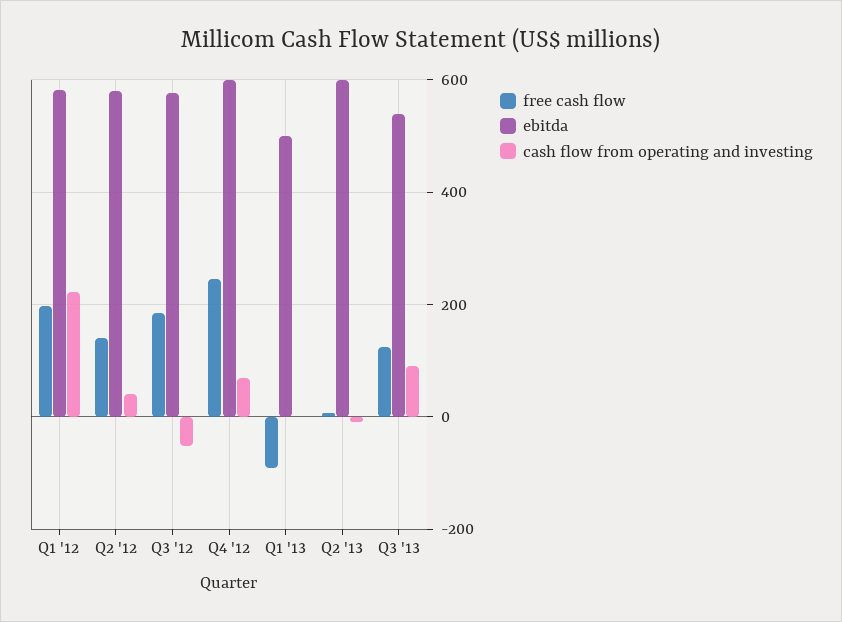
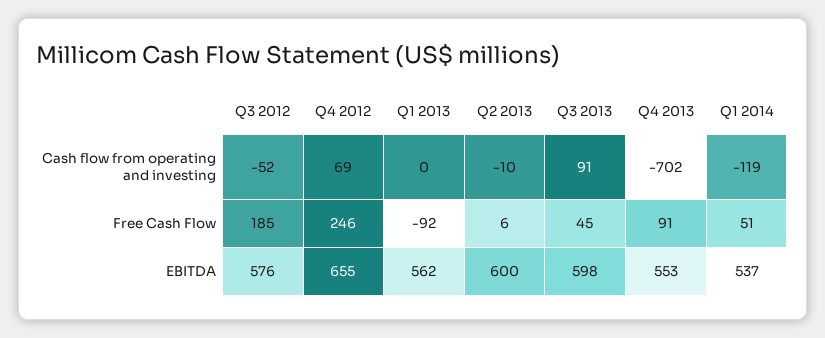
free cash flow, Q1 '12: 200 -> none
ebitda, Q1 '12: 580 -> none
cash flow from operating and investing, Q1 '12: 220 -> none
free cash flow, Q2 '12: 140 -> none
ebitda, Q2 '12: 580 -> none
cash flow from operating and investing, Q2 '12: 40 -> none
ebitda, Q4 '12: 600 -> 655
ebitda, Q1 '13: 500 -> 562
free cash flow, Q3 '13: 120 -> 45
ebitda, Q3 '13: 540 -> 598
cash flow from operating and investing, Q4 2013: none -> -702
cash flow from operating and investing, Q1 2014: none -> -119
free cash flow, Q4 2013: none -> 91
free cash flow, Q1 2014: none -> 51
ebitda, Q4 2013: none -> 553
ebitda, Q1 2014: none -> 537

